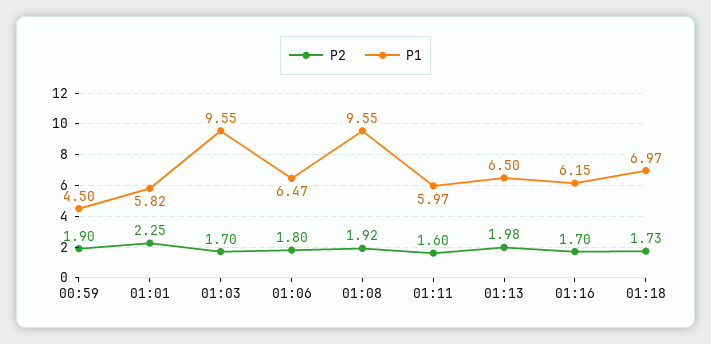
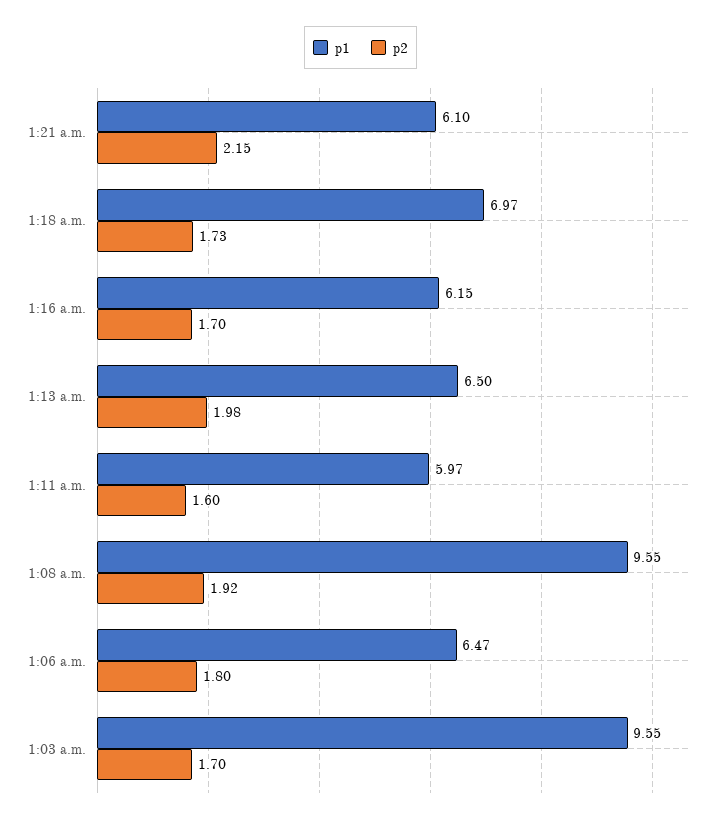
P2, 00:59: 1.9 -> none
P1, 00:59: 4.5 -> none
P2, 01:01: 2.25 -> none
P1, 01:01: 5.82 -> none
P1, 1:21 a.m.: none -> 6.1
P2, 1:21 a.m.: none -> 2.15

